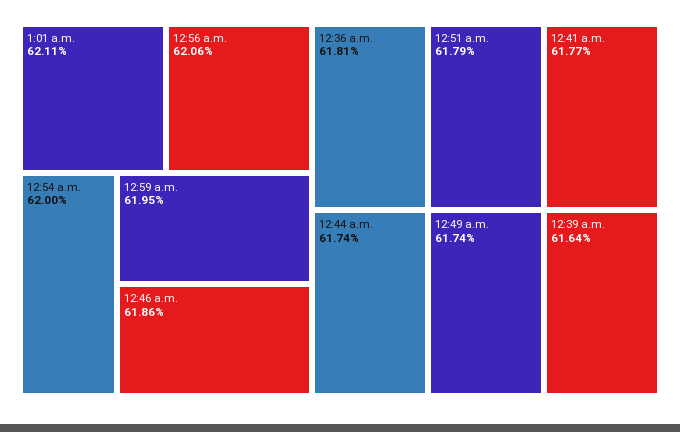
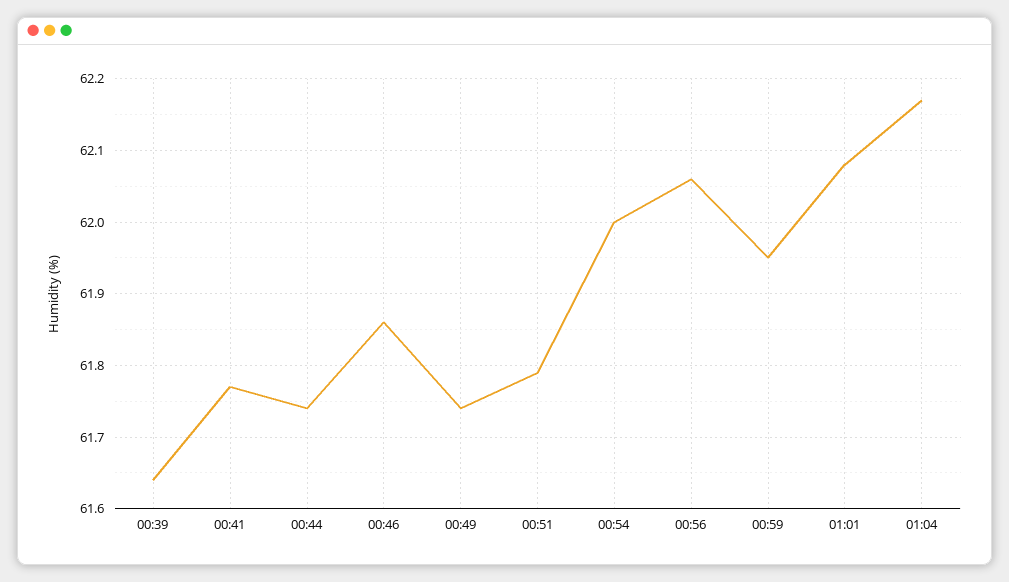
1:01 a.m.: 62.11 -> 62.08
12:36 a.m.: 61.81 -> none
01:04: none -> 62.17

